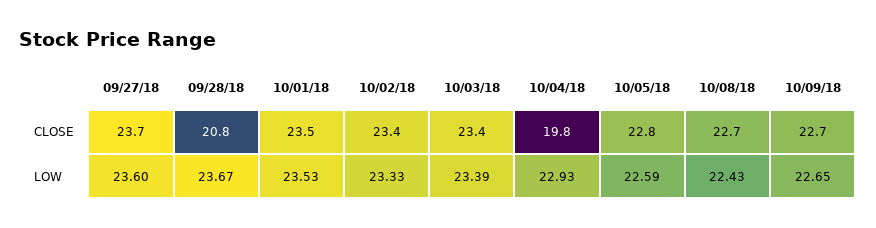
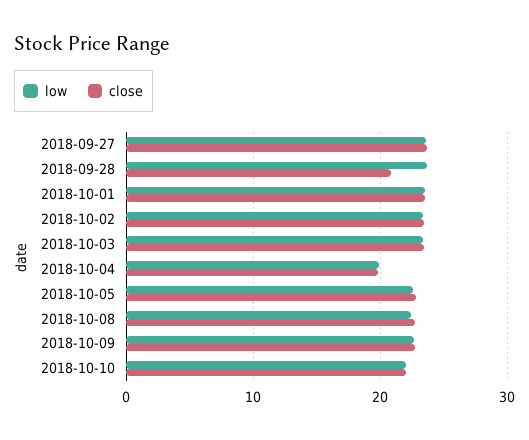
LOW, 10/04/18: 22.93 -> 20
LOW, 2018-10-10: none -> 22
CLOSE, 2018-10-10: none -> 22

